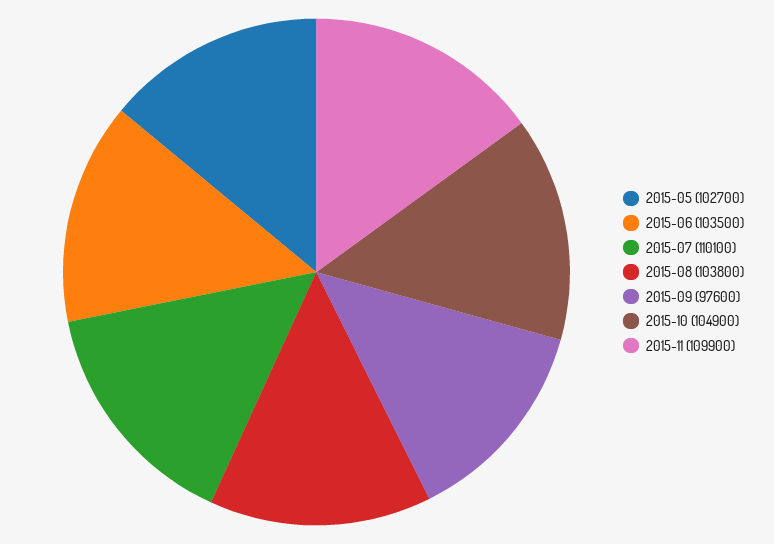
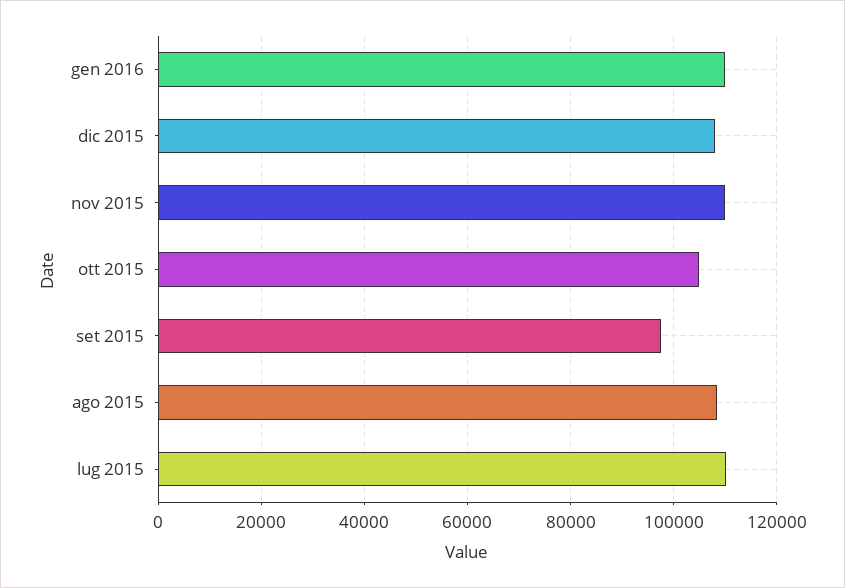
2015-05: 102700 -> none
2015-06: 103500 -> none
2015-08: 103800 -> 108000
gen 2016: none -> 110000
dic 2015: none -> 108000

